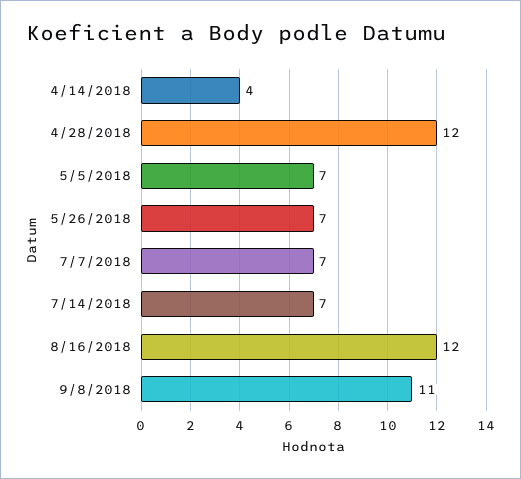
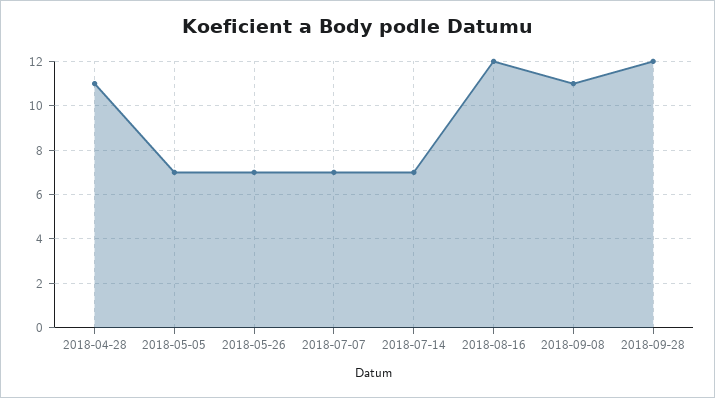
4/14/2018: 4 -> none
4/28/2018: 12 -> 11
2018-09-28: none -> 12

